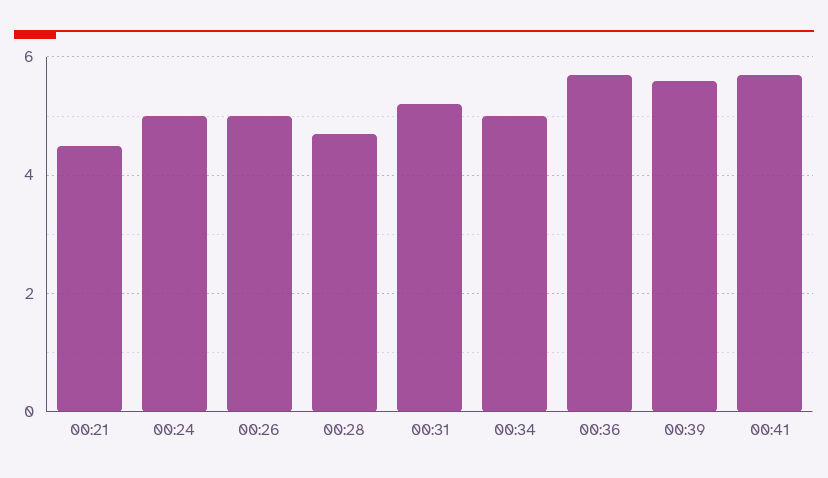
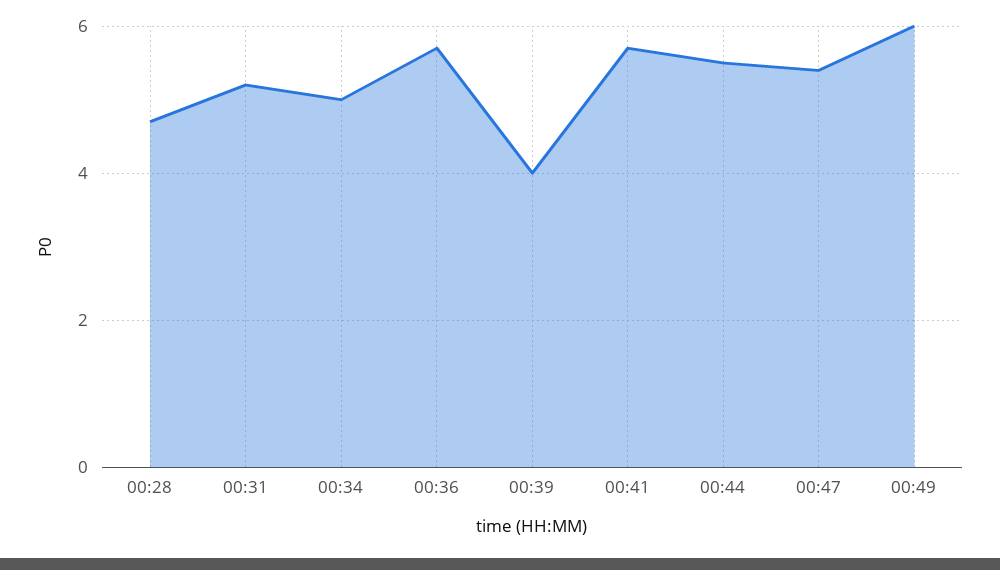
00:21: 4.5 -> none
00:24: 5 -> none
00:26: 5 -> none
00:39: 5.5 -> 4
00:44: none -> 5.5
00:47: none -> 5.5
00:49: none -> 6

